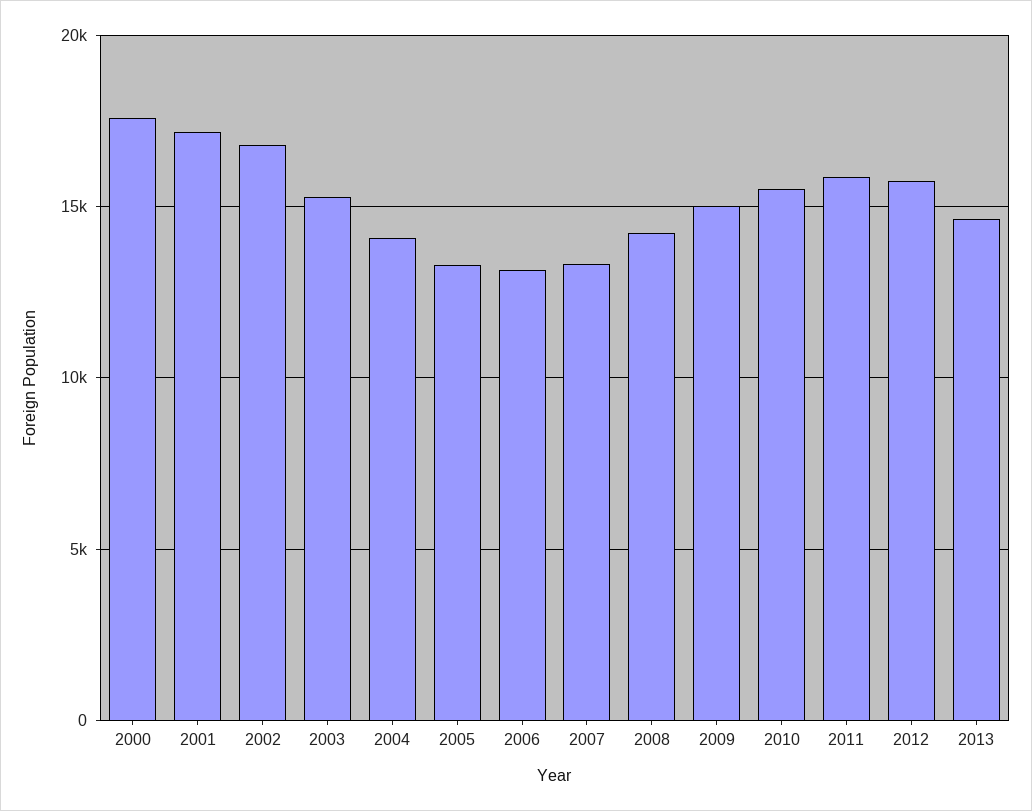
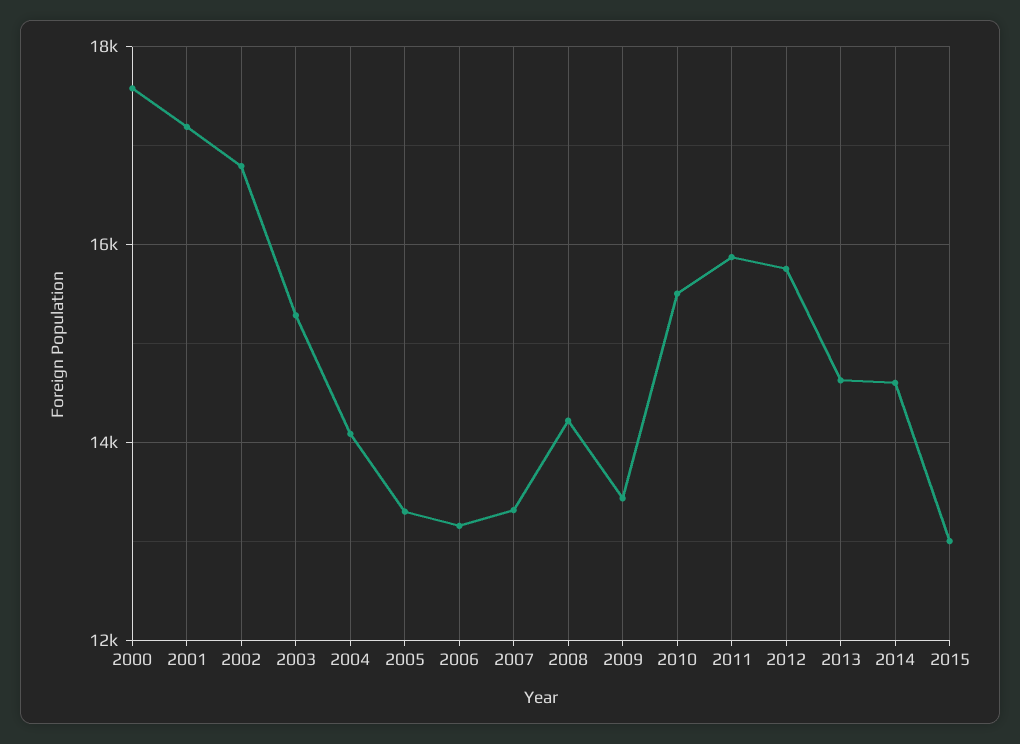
2009: 15000 -> 13400
2014: none -> 14600
2015: none -> 13000

